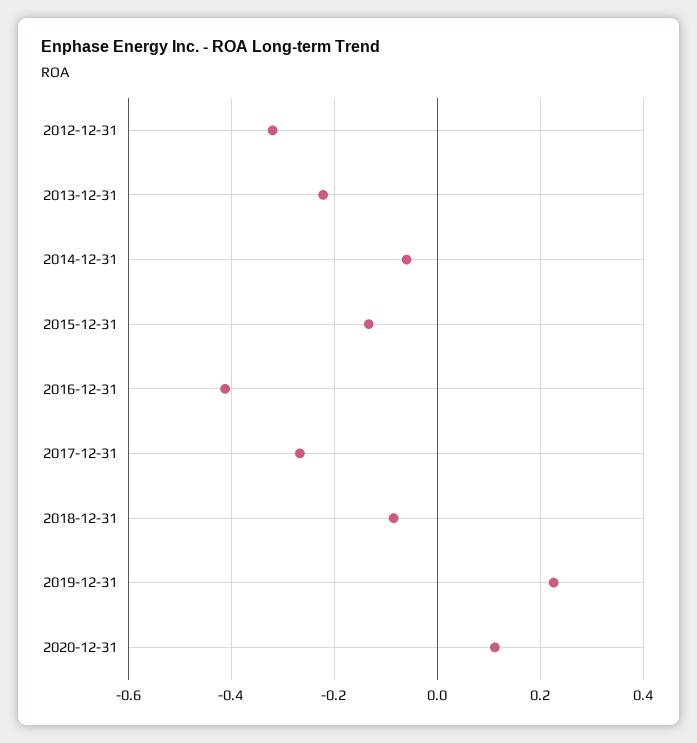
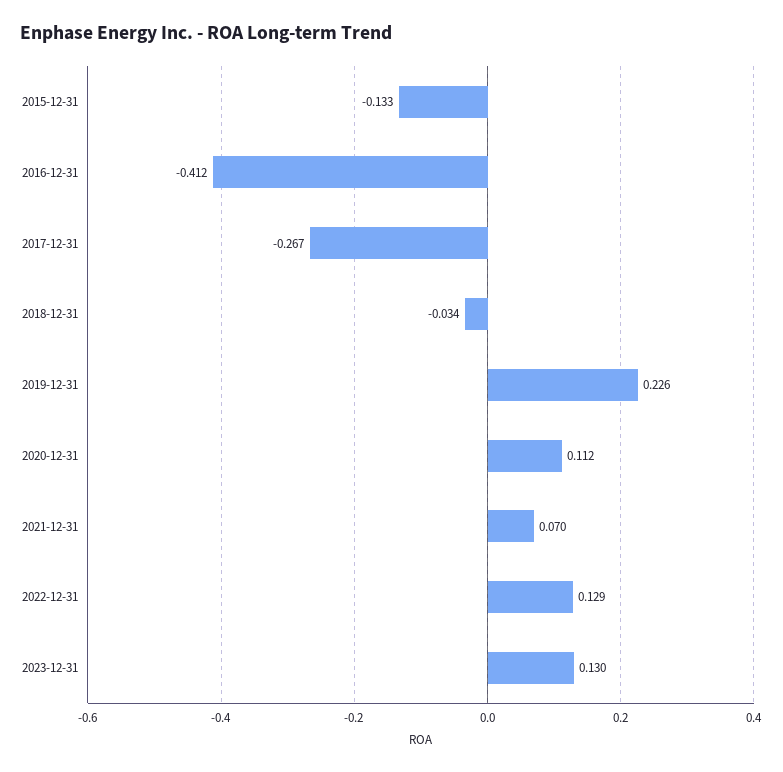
2012-12-31: -0.32 -> none
2013-12-31: -0.22 -> none
2014-12-31: -0.06 -> none
2018-12-31: -0.08 -> -0.034
2021-12-31: none -> 0.07
2022-12-31: none -> 0.129
2023-12-31: none -> 0.13

